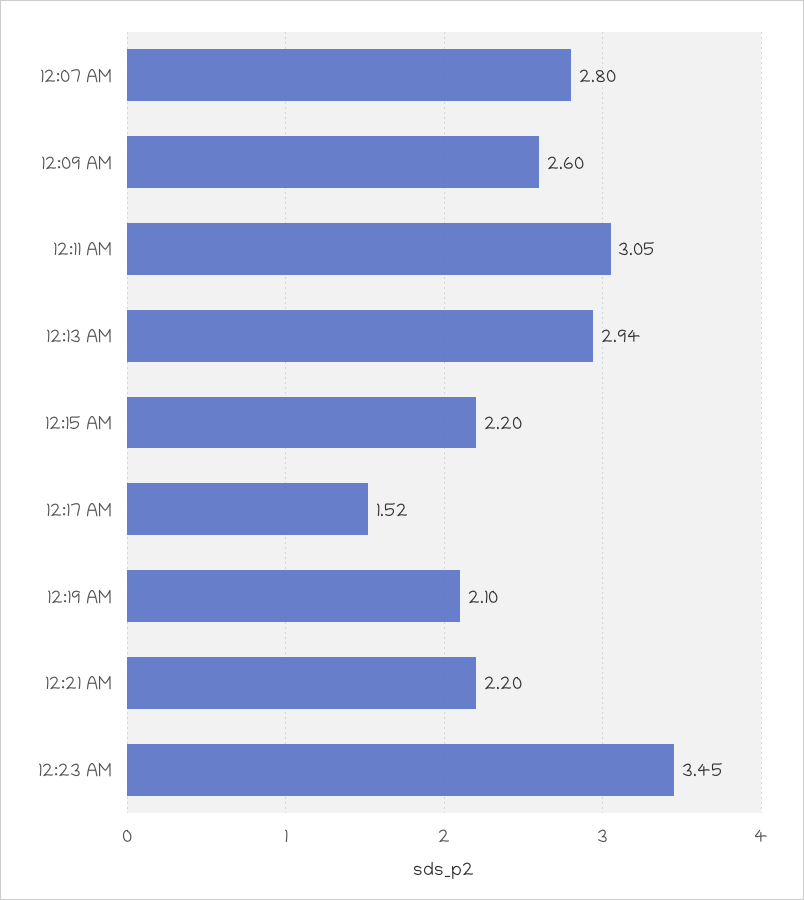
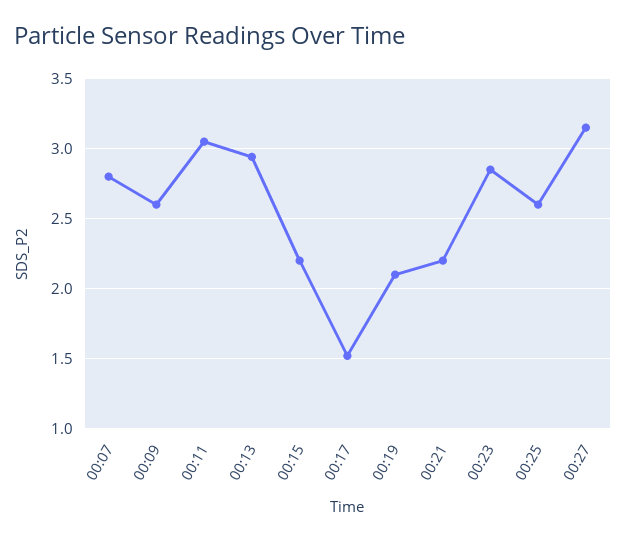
12:23 AM: 3.45 -> 2.85
00:25: none -> 2.6
00:27: none -> 3.15

